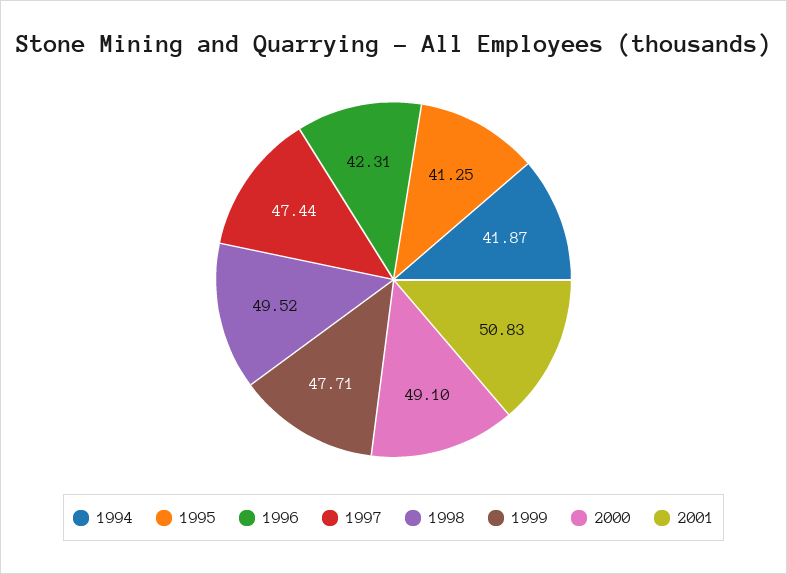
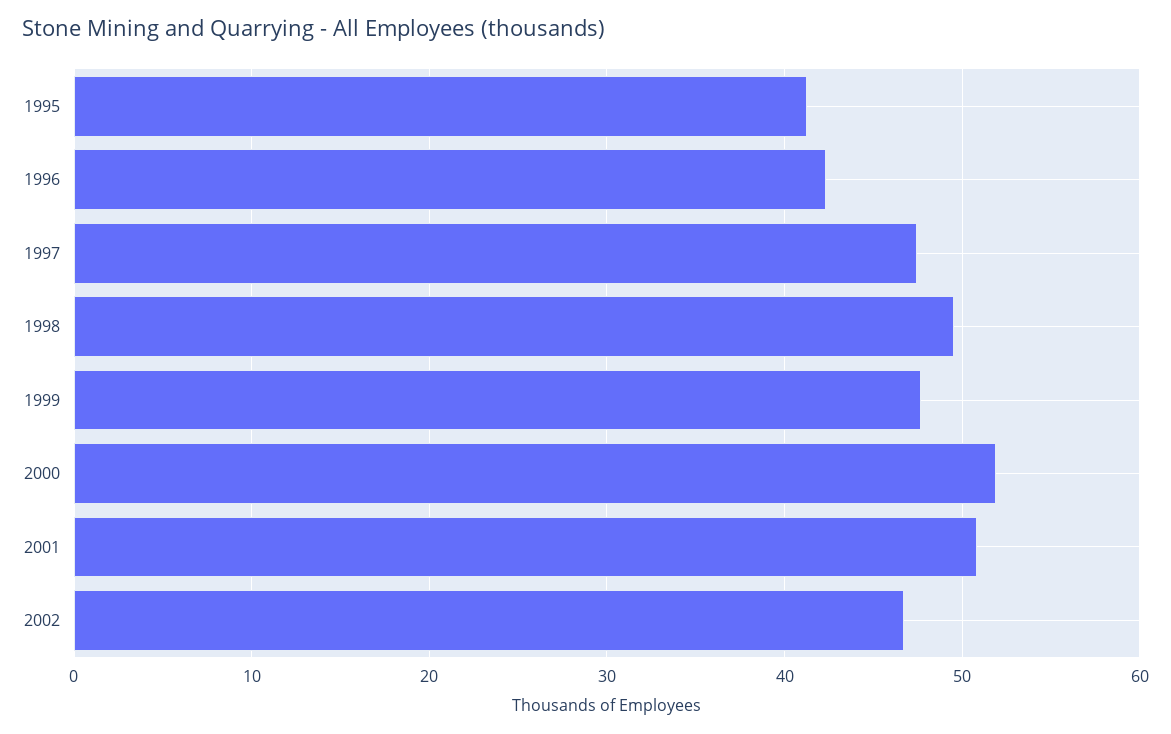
1994: 41.87 -> none
2000: 49.1 -> 52
2002: none -> 47

